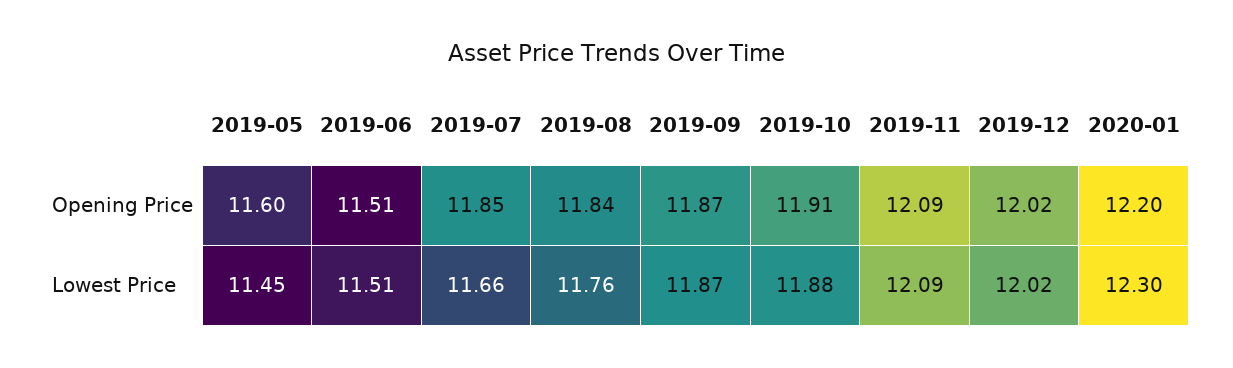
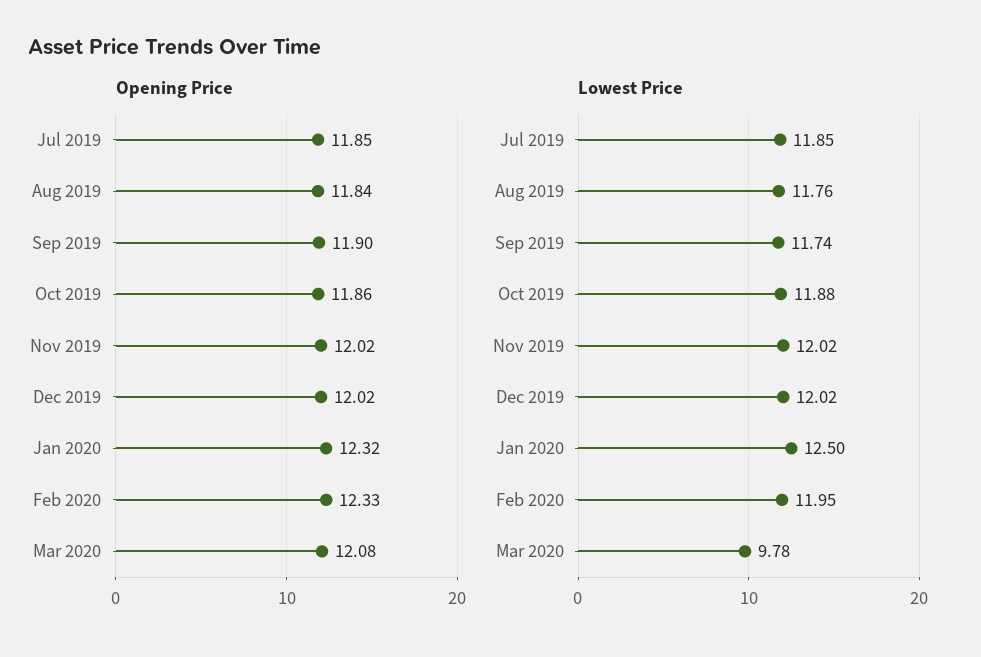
Opening Price, 2019-05: 11.6 -> none
Opening Price, 2019-06: 11.51 -> none
Opening Price, 2019-09: 11.87 -> 11.9
Opening Price, 2019-10: 11.91 -> 11.86
Opening Price, 2019-11: 12.09 -> 12.02
Opening Price, 2020-01: 12.2 -> 12.32
Lowest Price, 2019-05: 11.45 -> none
Lowest Price, 2019-06: 11.51 -> none
Lowest Price, 2019-07: 11.66 -> 11.85
Lowest Price, 2019-09: 11.87 -> 11.74
Lowest Price, 2019-11: 12.09 -> 12.02
Lowest Price, 2020-01: 12.3 -> 12.5
Opening Price, Feb 2020: none -> 12.33
Opening Price, Mar 2020: none -> 12.08
Lowest Price, Feb 2020: none -> 11.95
Lowest Price, Mar 2020: none -> 9.78

